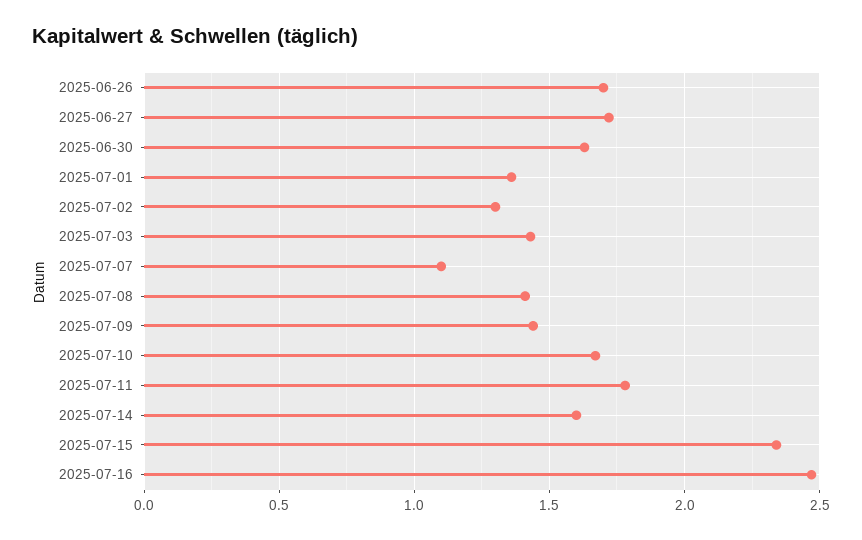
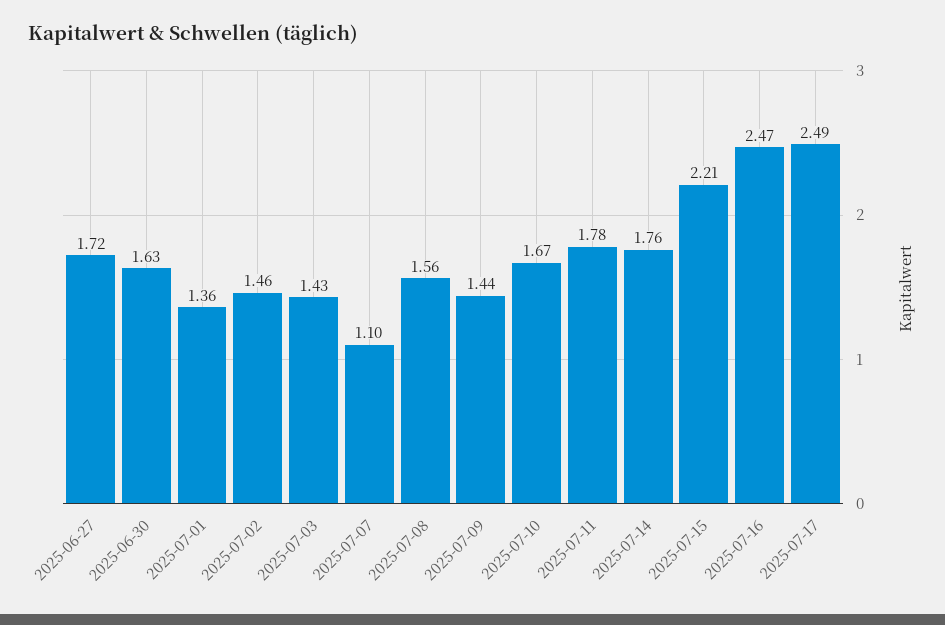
2025-06-26: 1.7 -> none
2025-07-02: 1.3 -> 1.46
2025-07-08: 1.4 -> 1.56
2025-07-14: 1.6 -> 1.76
2025-07-15: 2.35 -> 2.21
2025-07-17: none -> 2.49

